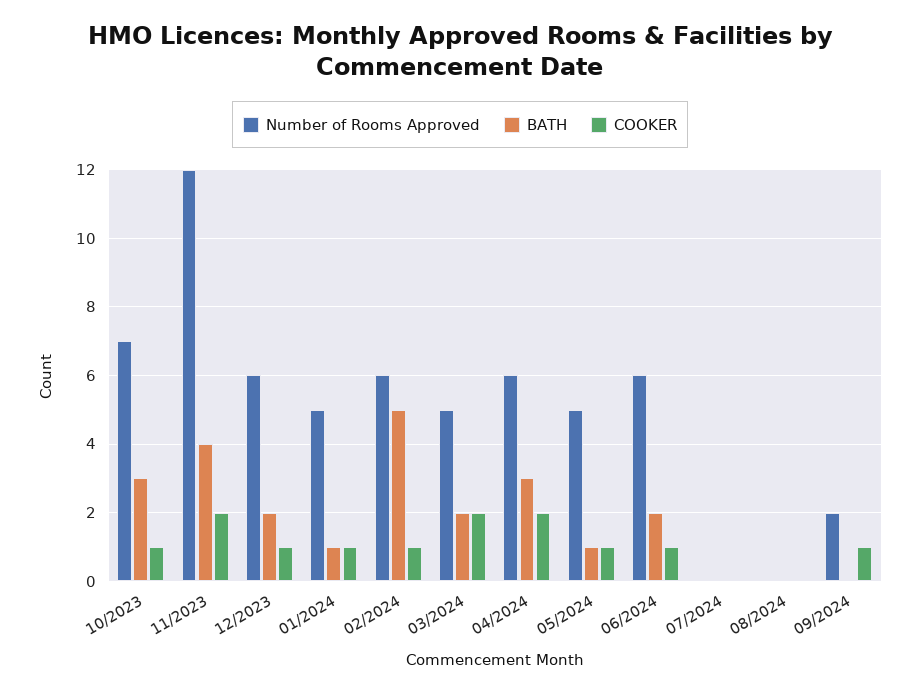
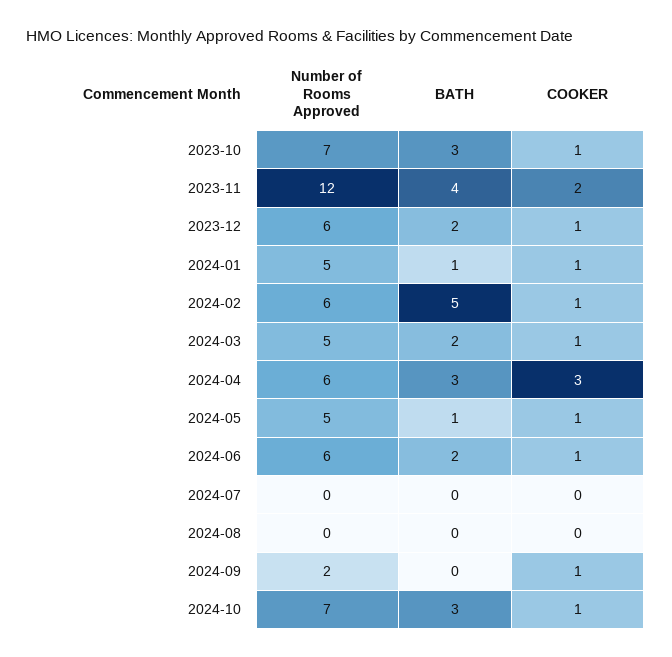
COOKER, 03/2024: 2 -> 1
COOKER, 04/2024: 2 -> 3
Number of Rooms Approved, 2024-10: none -> 7
BATH, 2024-10: none -> 3
COOKER, 2024-10: none -> 1

